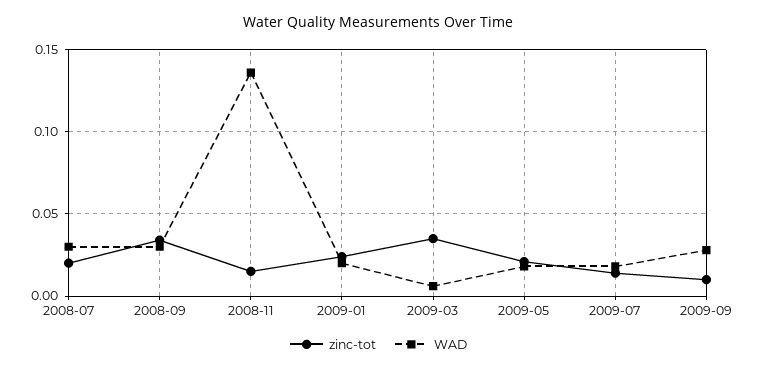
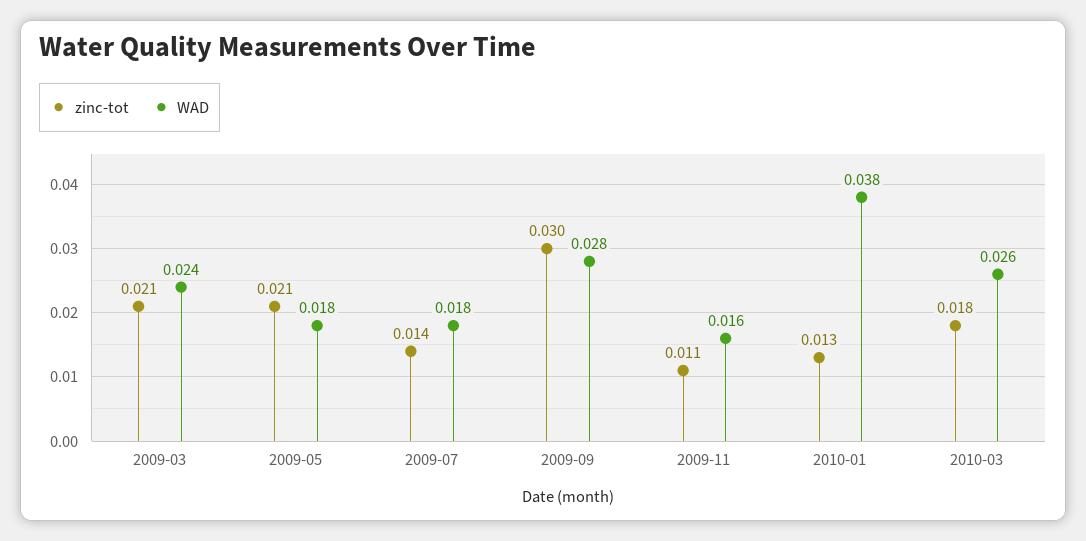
zinc-tot, 2008-07: 0.02 -> none
WAD, 2008-07: 0.03 -> none
zinc-tot, 2008-09: 0.035 -> none
WAD, 2008-09: 0.03 -> none
zinc-tot, 2008-11: 0.015 -> none
WAD, 2008-11: 0.135 -> none
zinc-tot, 2009-01: 0.025 -> none
WAD, 2009-01: 0.02 -> none
zinc-tot, 2009-03: 0.035 -> 0.021
WAD, 2009-03: 0.005 -> 0.024
zinc-tot, 2009-09: 0.01 -> 0.03
zinc-tot, 2009-11: none -> 0.011
WAD, 2009-11: none -> 0.016
zinc-tot, 2010-01: none -> 0.013
WAD, 2010-01: none -> 0.038
zinc-tot, 2010-03: none -> 0.018
WAD, 2010-03: none -> 0.026

